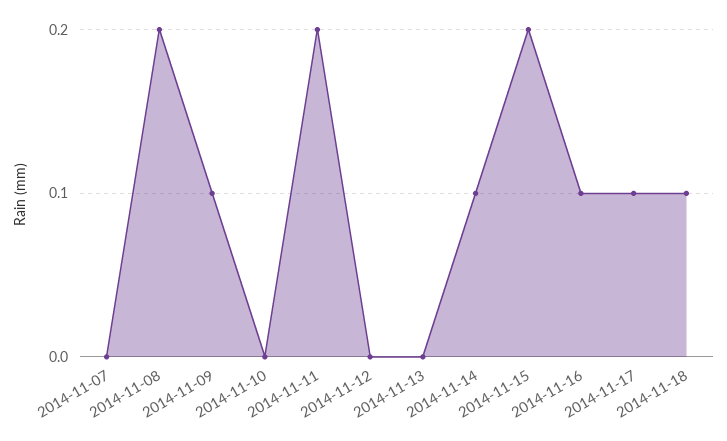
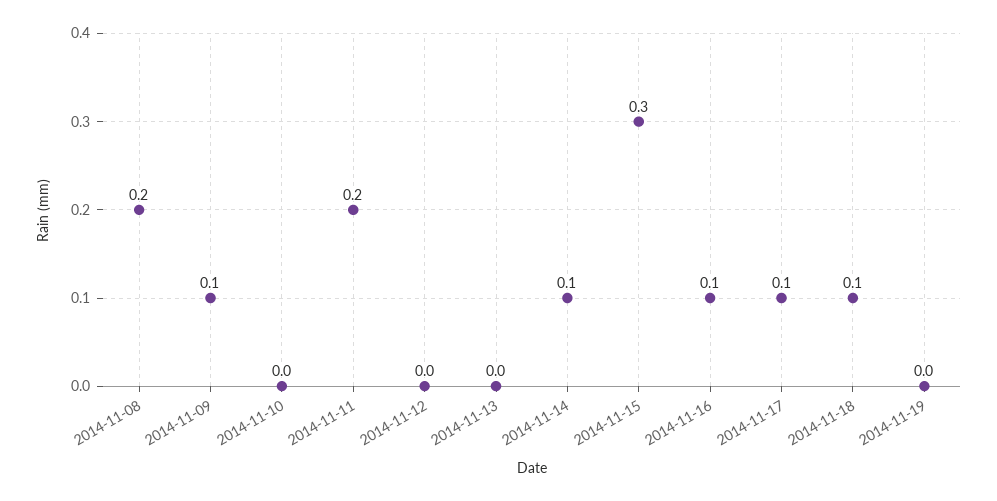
2014-11-07: 0 -> none
2014-11-15: 0.2 -> 0.3
2014-11-19: none -> 0

